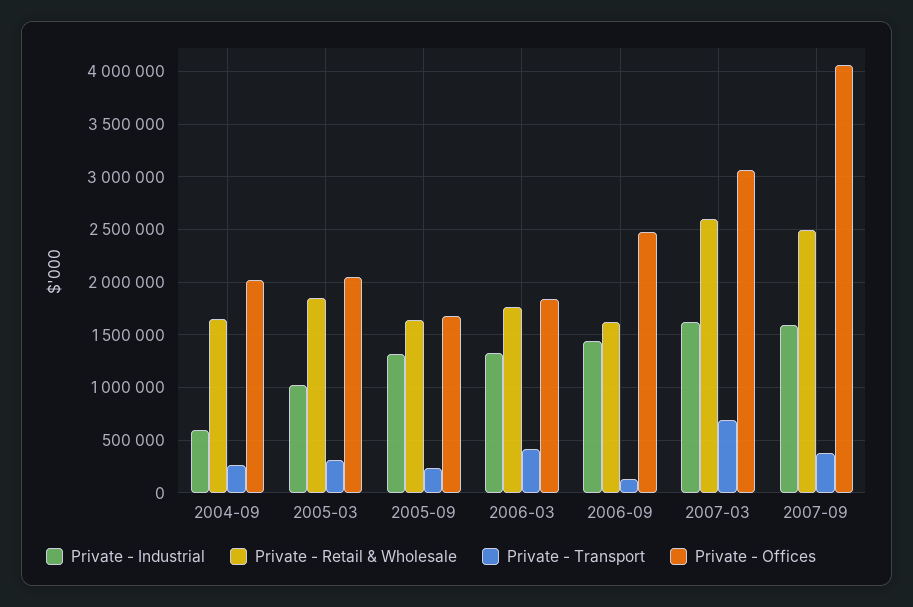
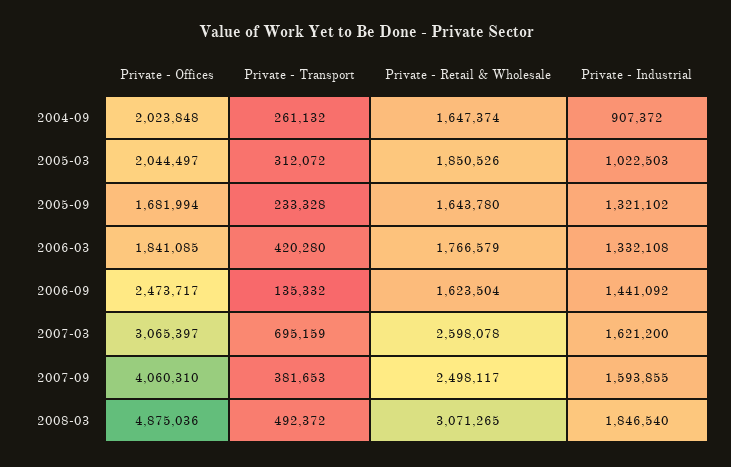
Private - Industrial, 2004-09: 600000 -> 907372
Private - Offices, 2008-03: none -> 4875036
Private - Transport, 2008-03: none -> 492372
Private - Retail & Wholesale, 2008-03: none -> 3071265
Private - Industrial, 2008-03: none -> 1846540

